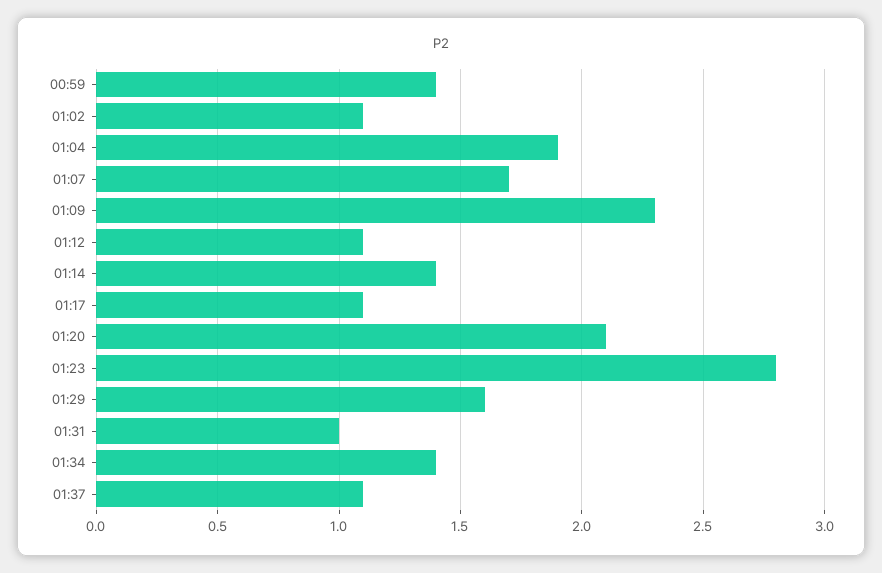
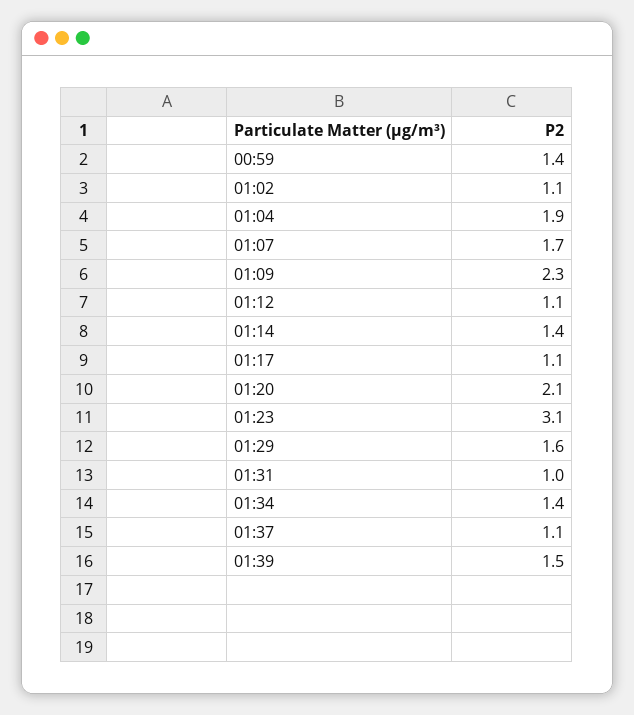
01:23: 2.8 -> 3.1
01:39: none -> 1.5

